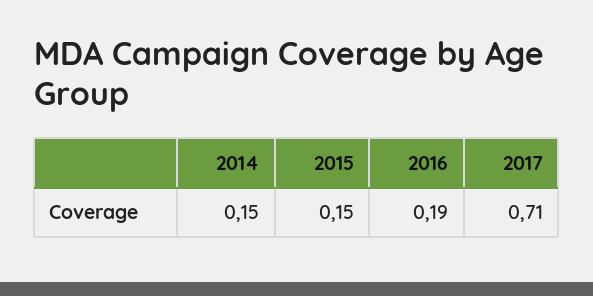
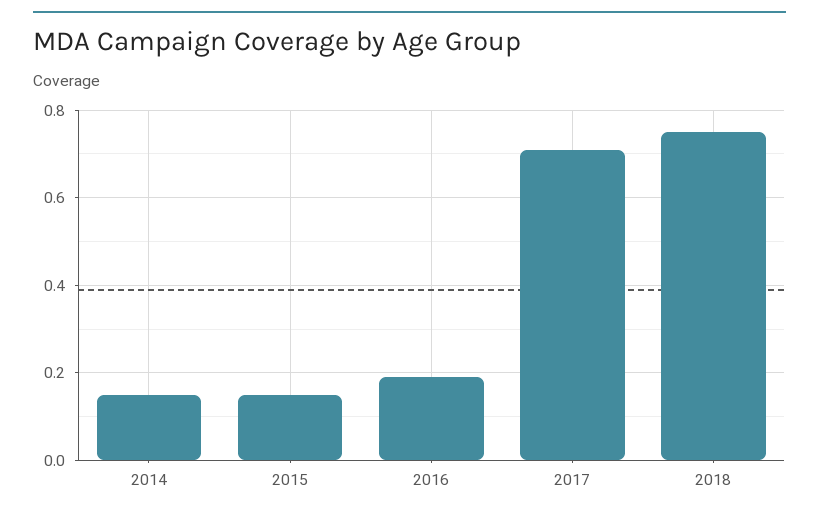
2018: none -> 0.75

